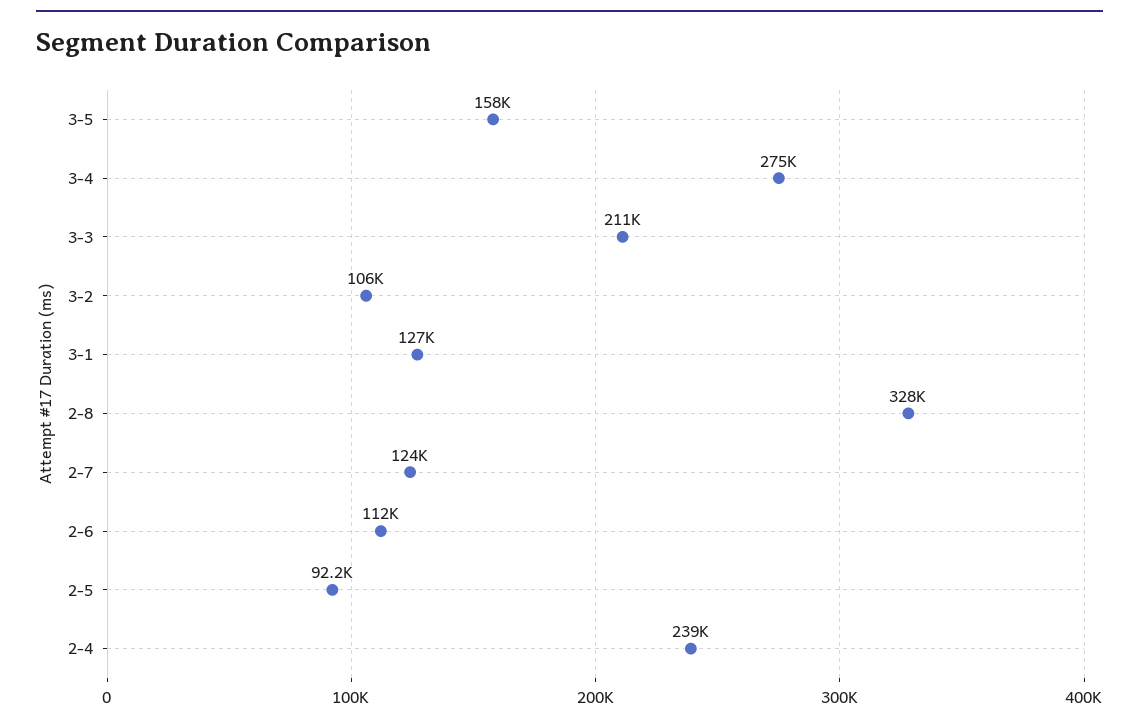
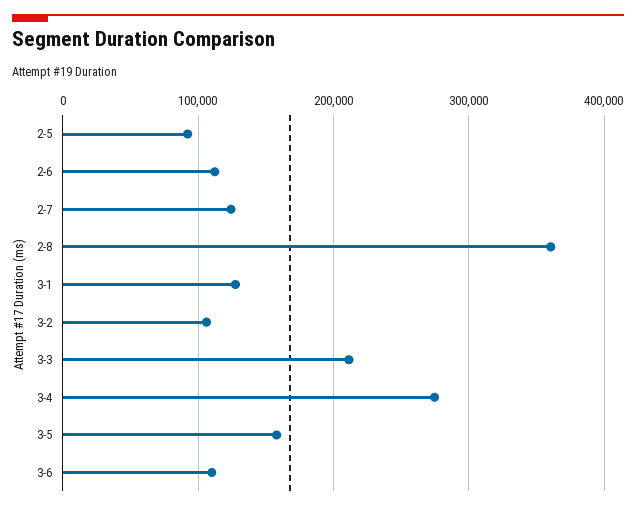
2-8: 328000 -> 360000
2-4: 239000 -> none
3-6: none -> 110000

